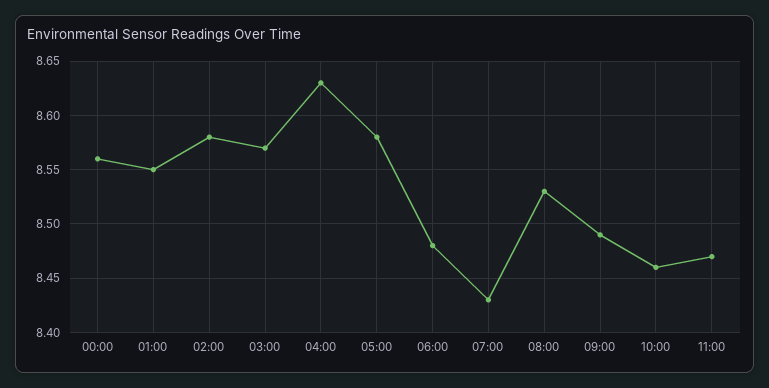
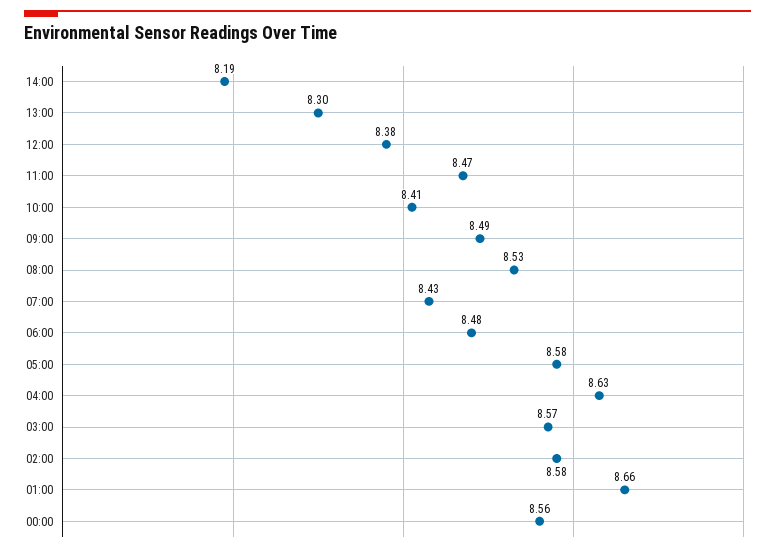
01:00: 8.55 -> 8.66
10:00: 8.46 -> 8.41
14:00: none -> 8.19
13:00: none -> 8.3
12:00: none -> 8.38

